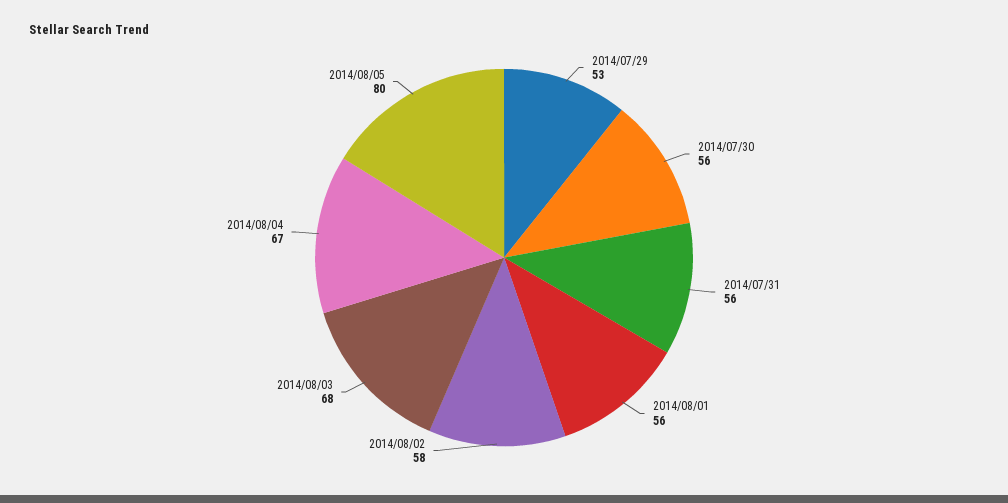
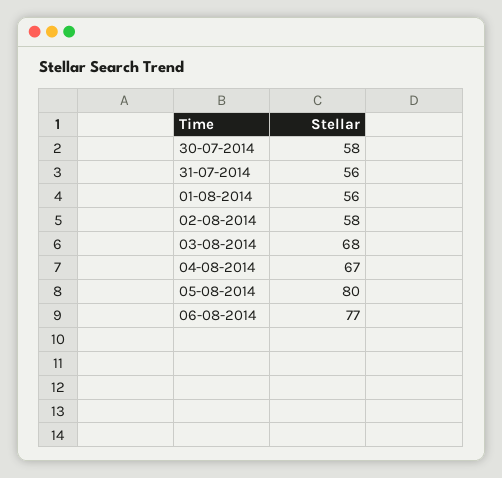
2014/07/29: 53 -> none
2014/07/30: 56 -> 58
06-08-2014: none -> 77

